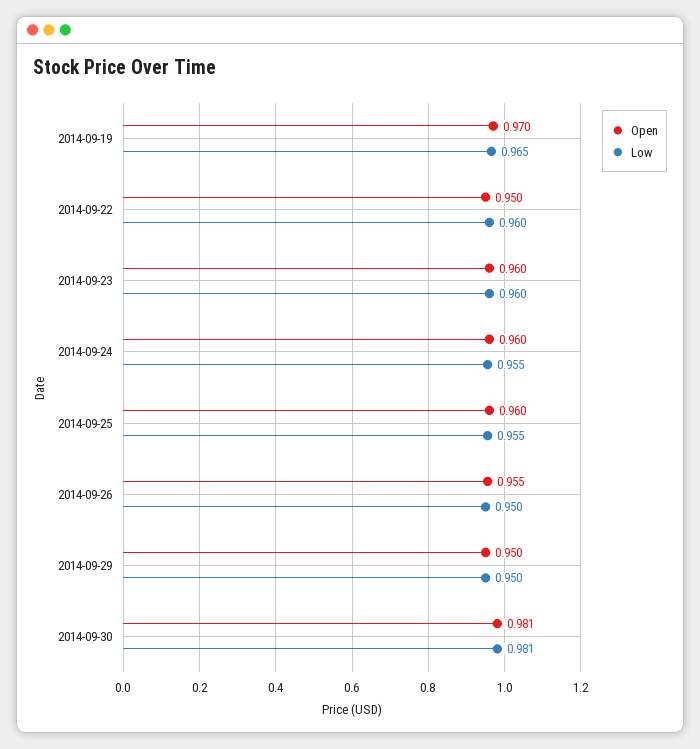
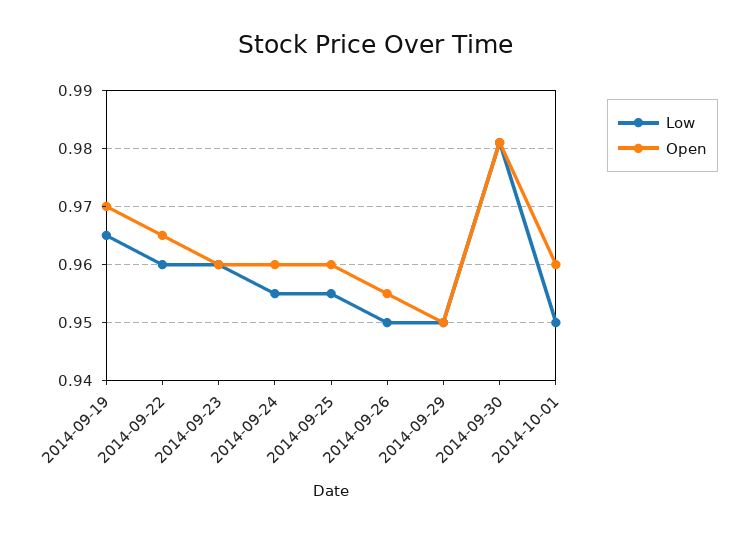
Open, 2014-09-22: 0.95 -> 0.965
Low, 2014-10-01: none -> 0.95
Open, 2014-10-01: none -> 0.96

